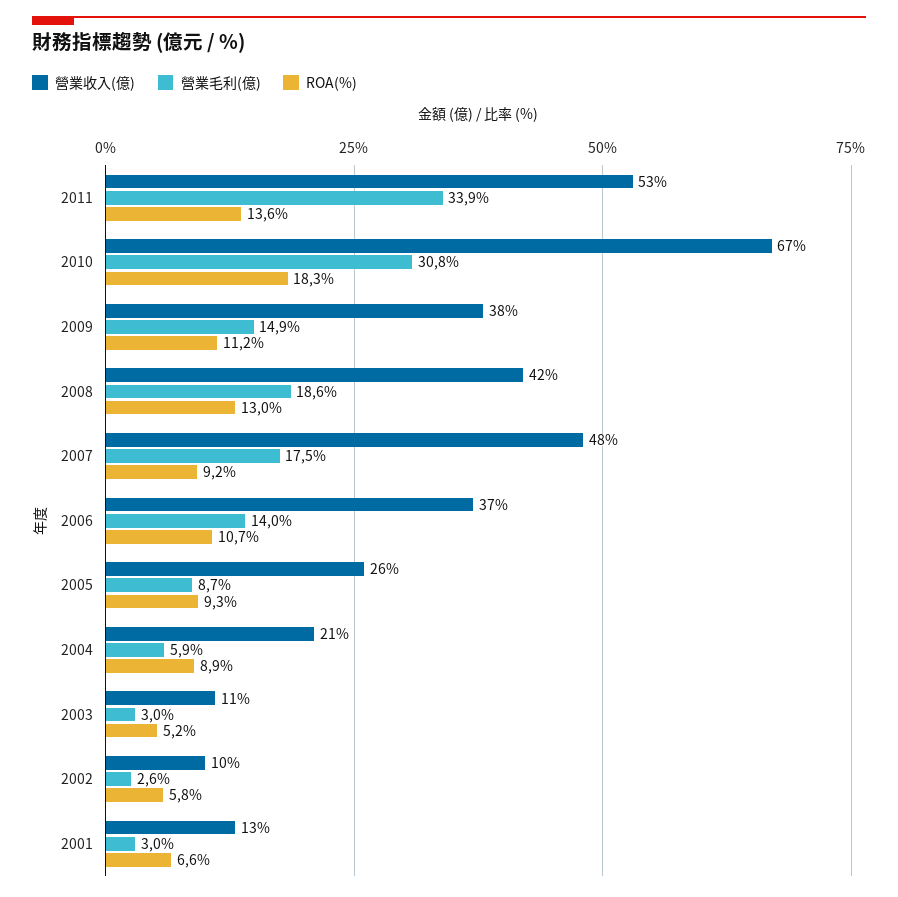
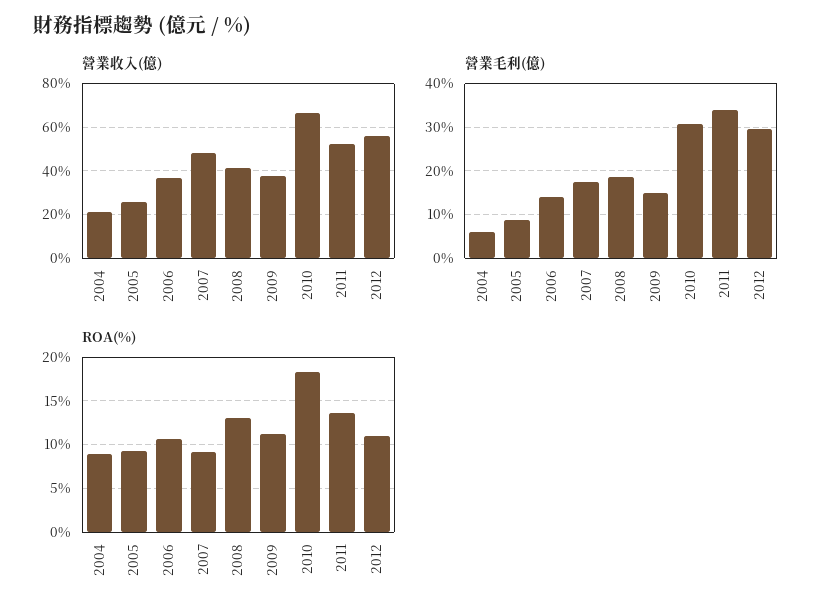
營業收入(億), 2003: 11 -> none
營業毛利(億), 2003: 3 -> none
ROA(%), 2003: 5.2 -> none
營業收入(億), 2002: 10 -> none
營業毛利(億), 2002: 2.6 -> none
ROA(%), 2002: 5.8 -> none
營業收入(億), 2001: 13 -> none
營業毛利(億), 2001: 3 -> none
ROA(%), 2001: 6.6 -> none
營業收入(億), 2012: none -> 55
營業毛利(億), 2012: none -> 30
ROA(%), 2012: none -> 11

